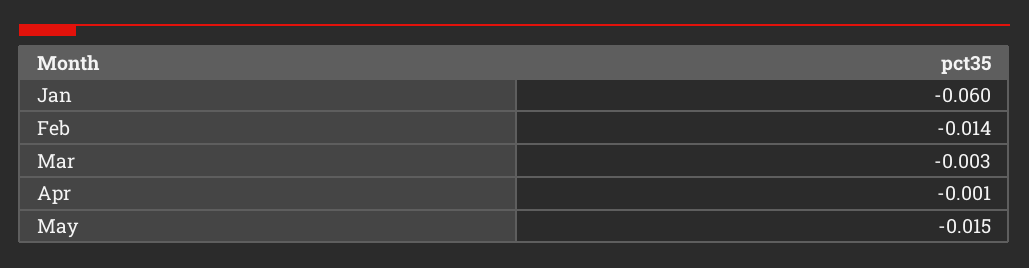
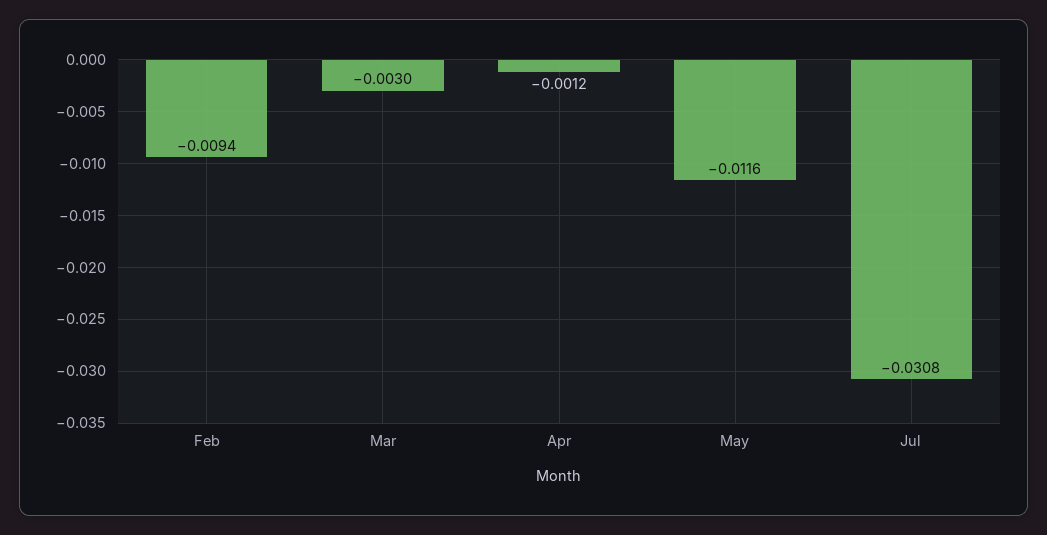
Jan: -0.06 -> none
Feb: -0.014 -> -0.0094
May: -0.015 -> -0.0116
Jul: none -> -0.0308

